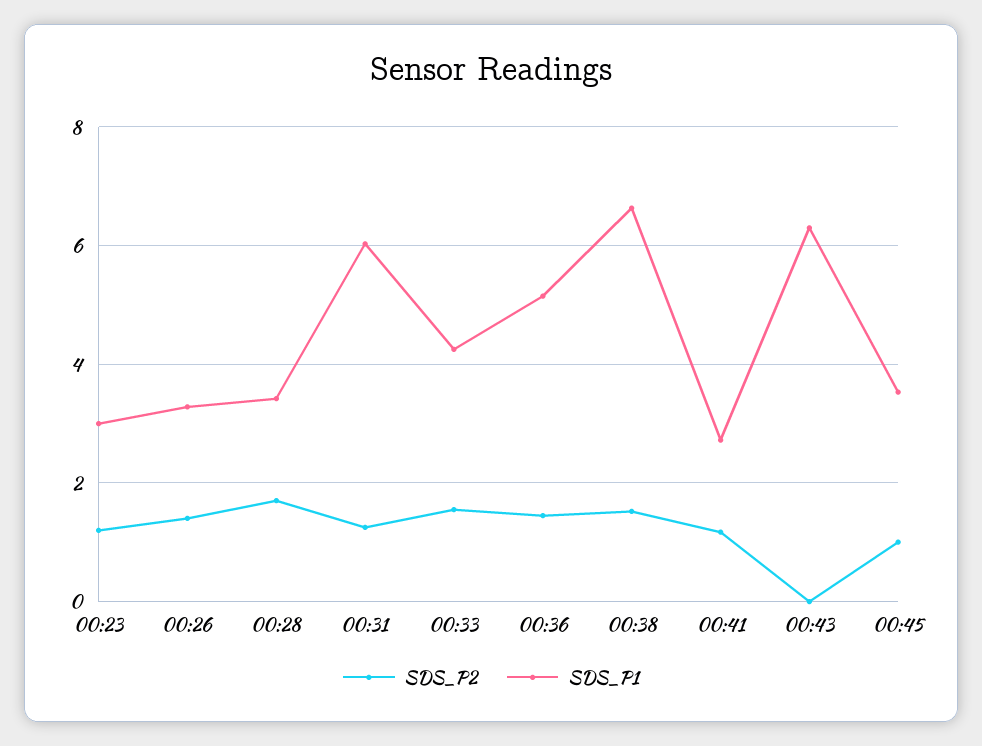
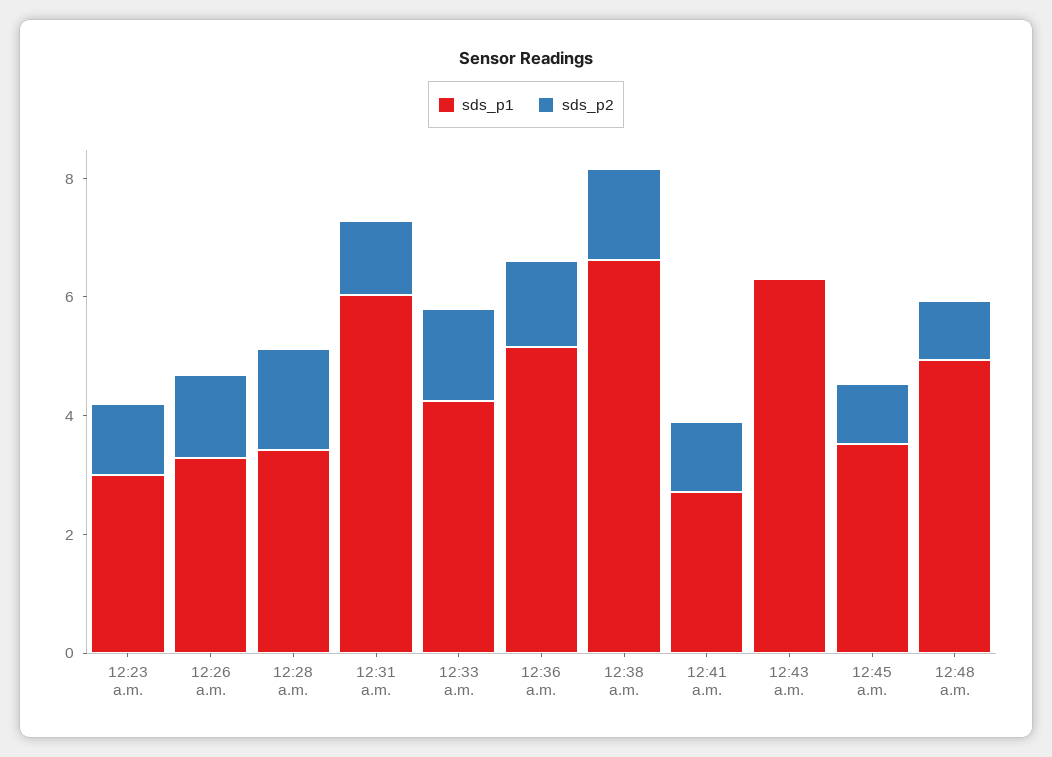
SDS_P1, 12:48 a.m.: none -> 5
SDS_P2, 12:48 a.m.: none -> 1

